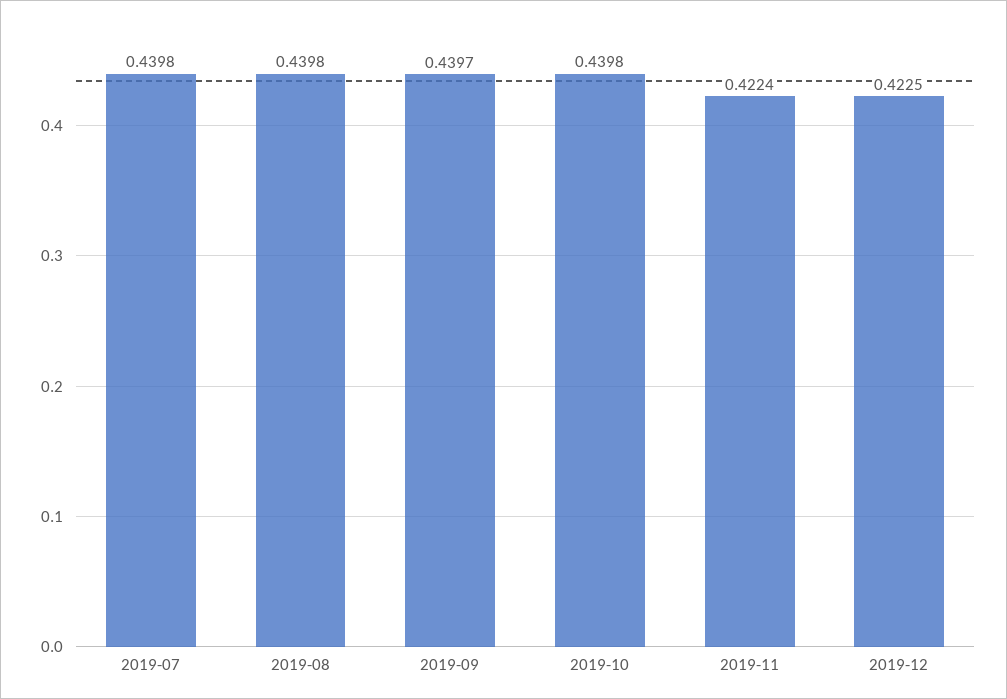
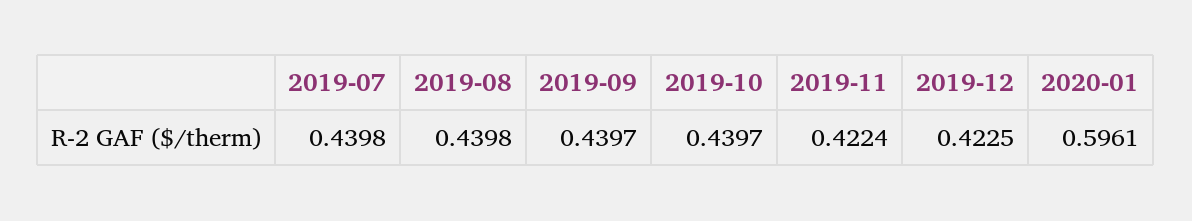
2019-10: 0.4398 -> 0.4397
2020-01: none -> 0.5961

